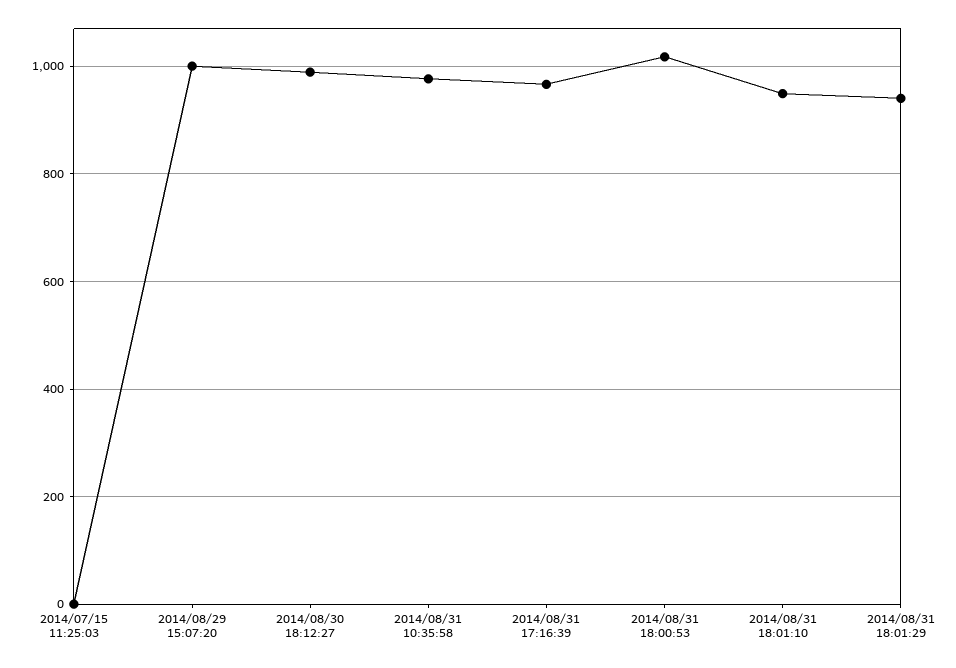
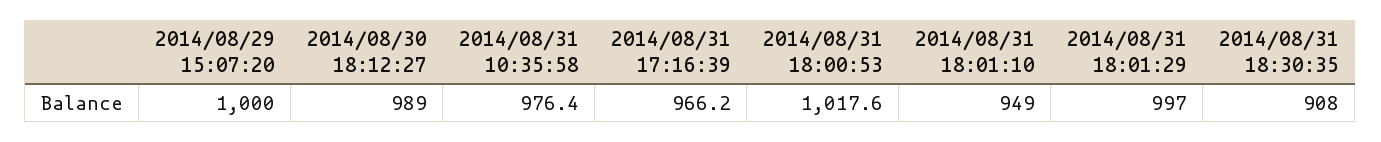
2014/07/15 11:25:03: 0 -> none
2014/08/31 18:01:29: 940 -> 997
2014/08/31 18:30:35: none -> 908

